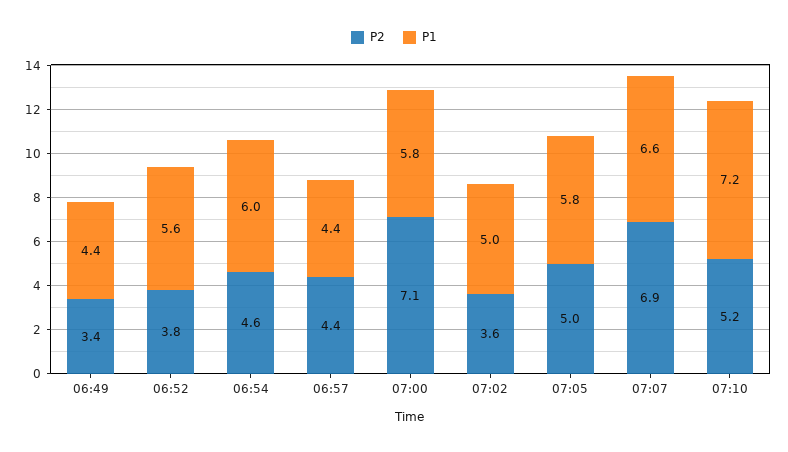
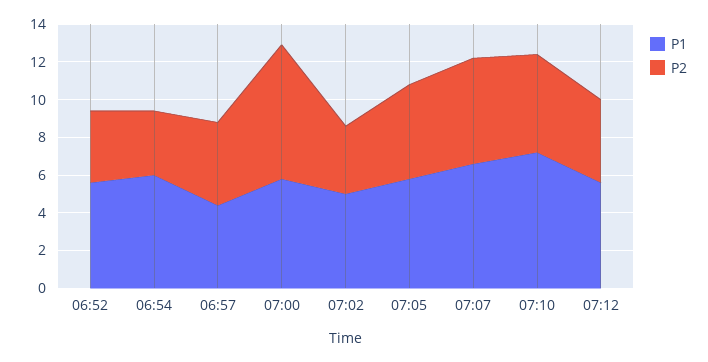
P2, 06:49: 3.4 -> none
P1, 06:49: 4.4 -> none
P2, 06:54: 4.6 -> 3.5
P2, 07:07: 6.9 -> 5.5
P1, 07:12: none -> 5.5
P2, 07:12: none -> 4.5

